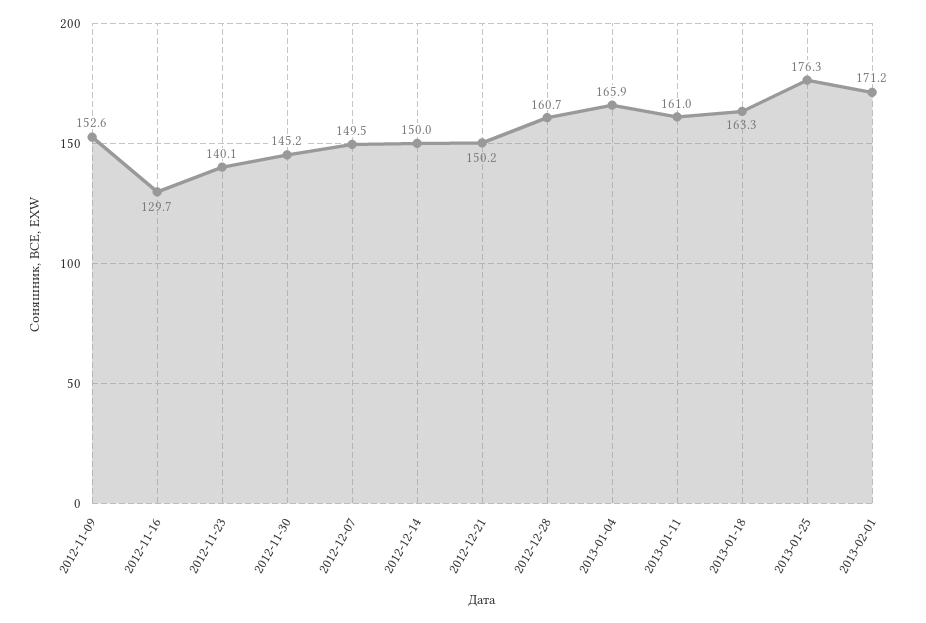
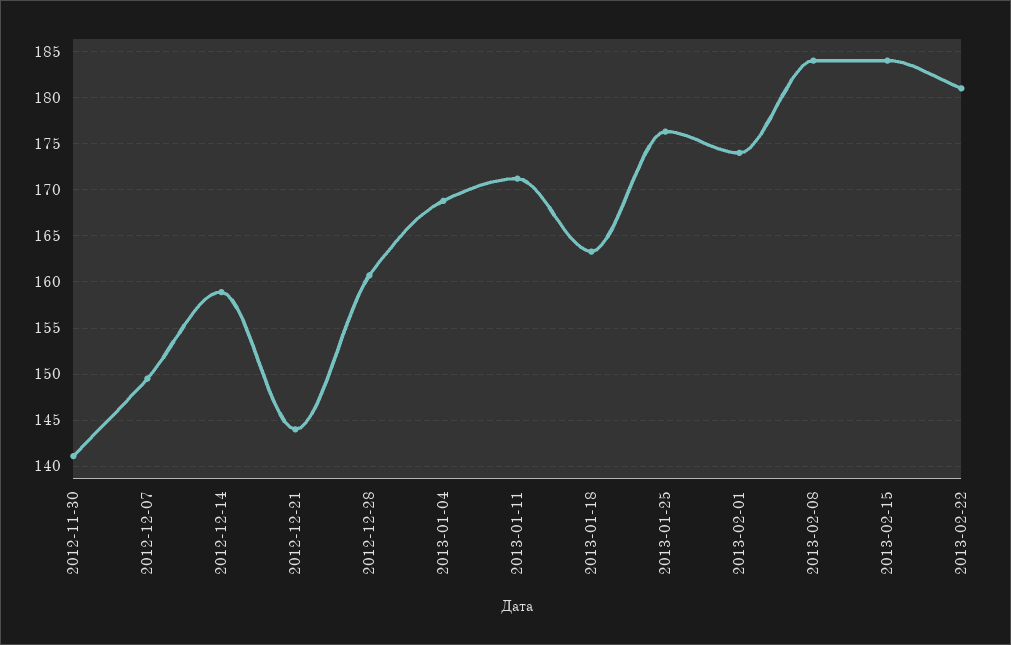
2012-11-09: 152.6 -> none
2012-11-16: 129.7 -> none
2012-11-23: 140.1 -> none
2012-11-30: 145.2 -> 141
2012-12-14: 150 -> 159
2012-12-21: 150.2 -> 144
2013-01-04: 165.9 -> 169
2013-01-11: 161 -> 171
2013-02-01: 171.2 -> 174
2013-02-08: none -> 184
2013-02-15: none -> 184
2013-02-22: none -> 181

